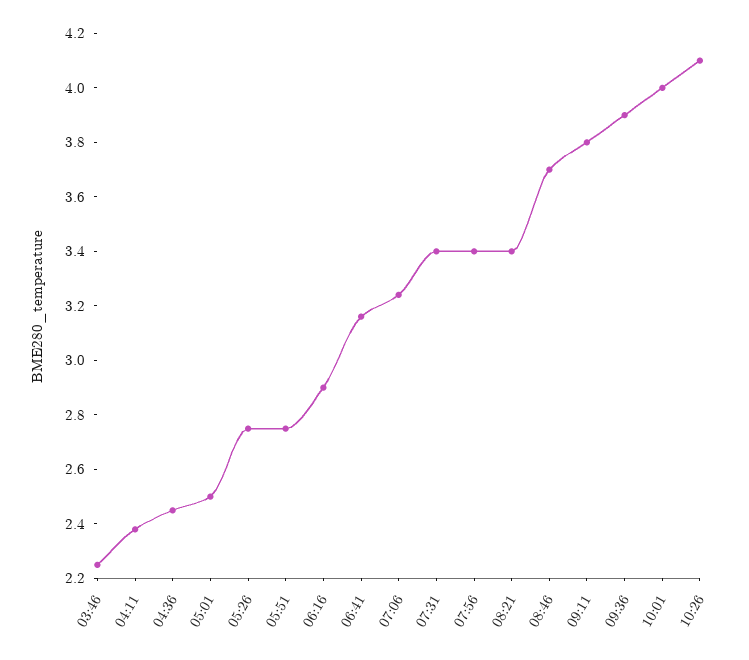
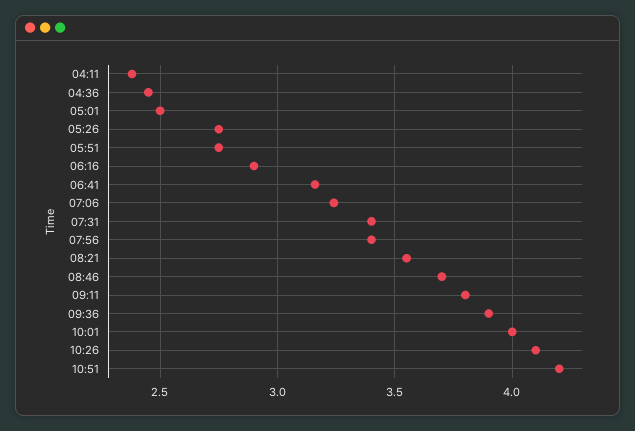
03:46: 2.25 -> none
08:21: 3.4 -> 3.55
10:51: none -> 4.2

